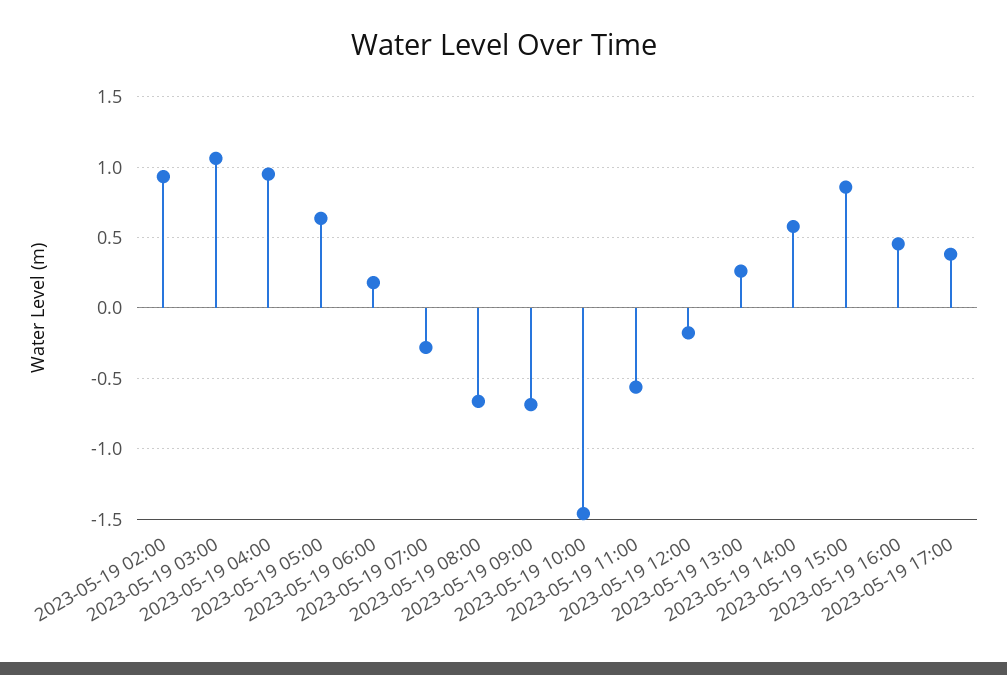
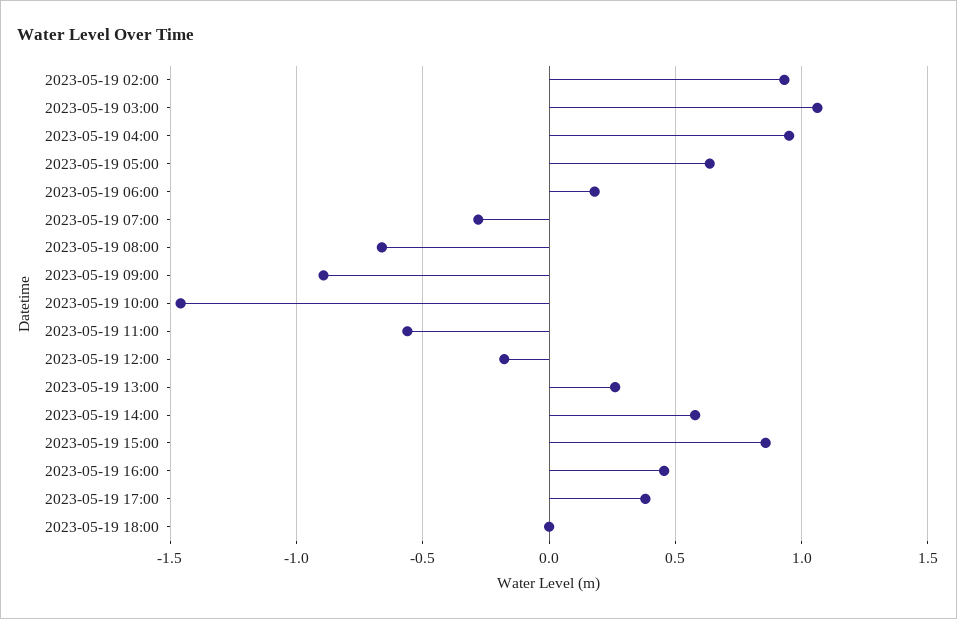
2023-05-19 09:00: -0.7 -> -0.9
2023-05-19 18:00: none -> 0

